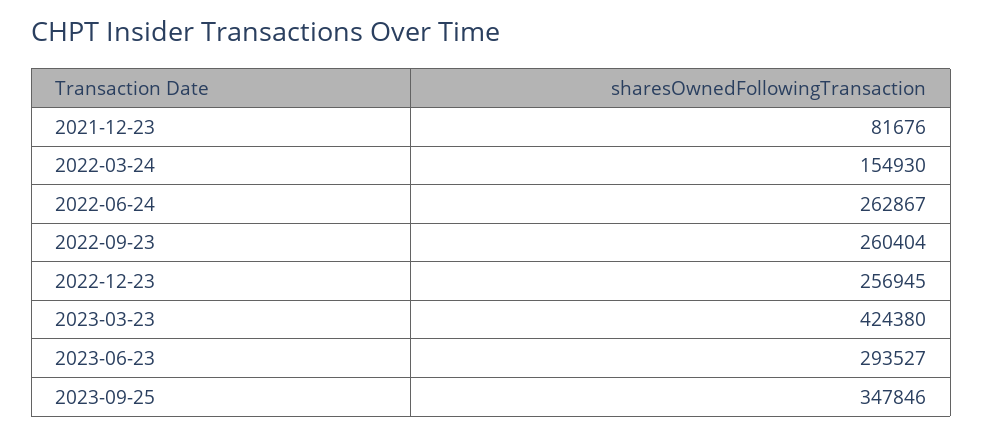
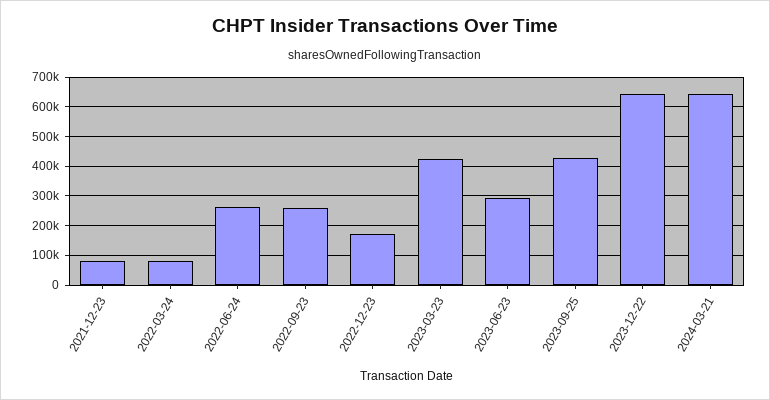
2022-03-24: 154930 -> 75000
2022-12-23: 256945 -> 175000
2023-09-25: 347846 -> 425000
2023-12-22: none -> 650000
2024-03-21: none -> 650000

